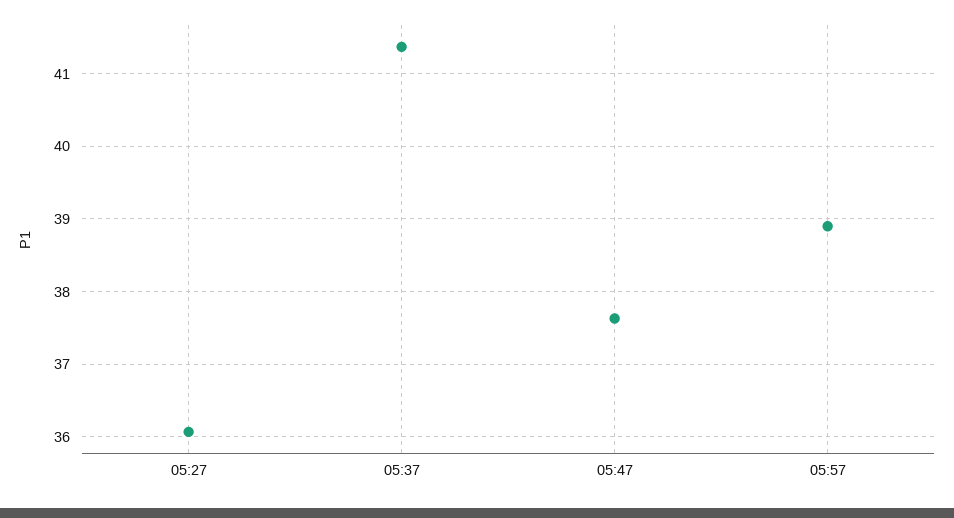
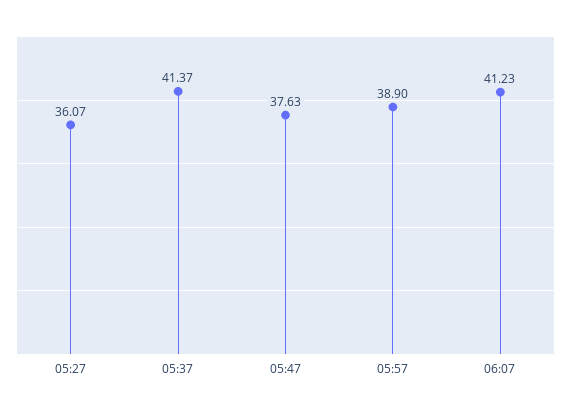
06:07: none -> 41.23

